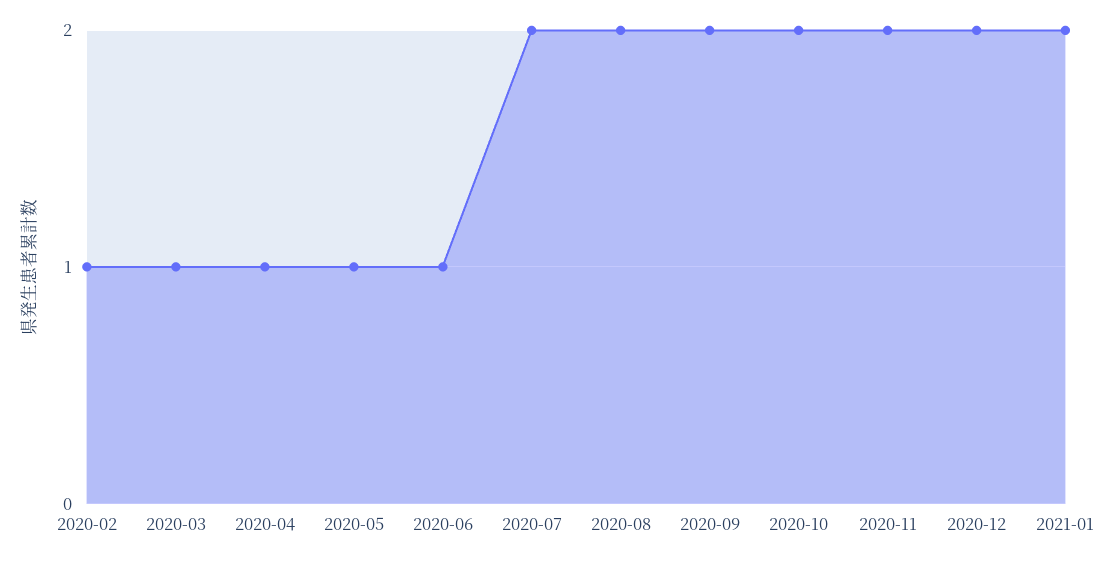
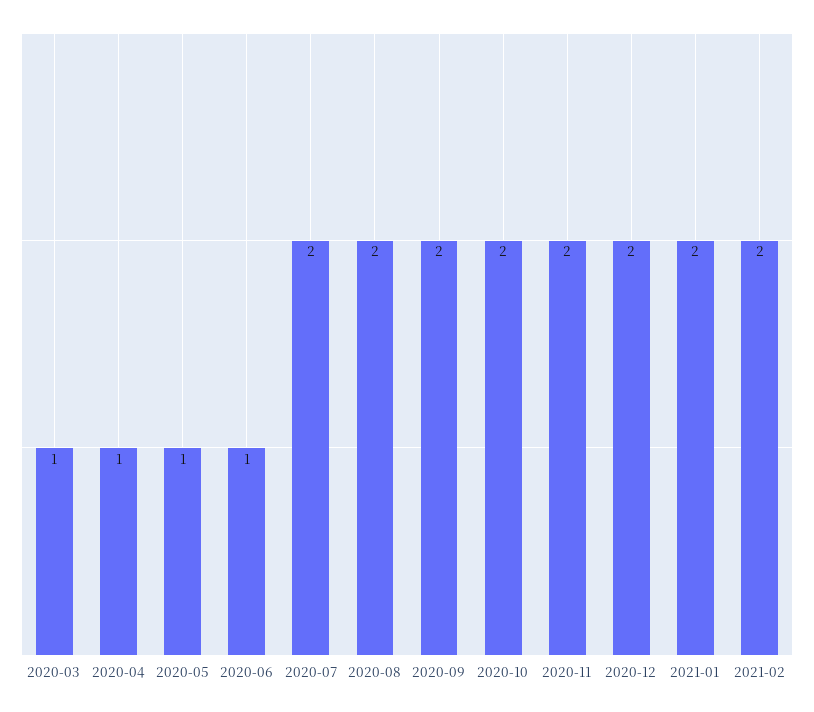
2020-02: 1 -> none
2021-02: none -> 2

